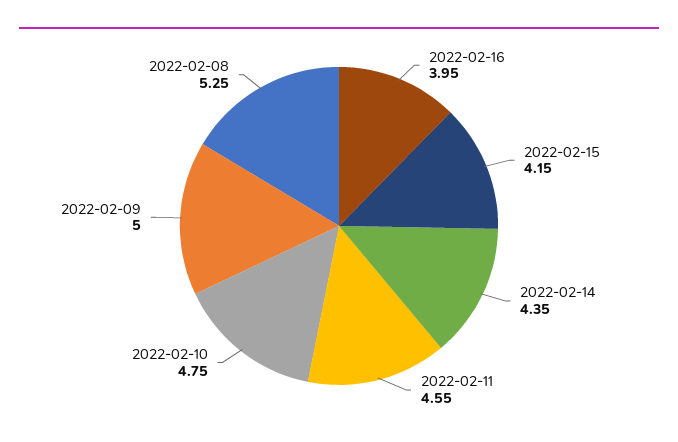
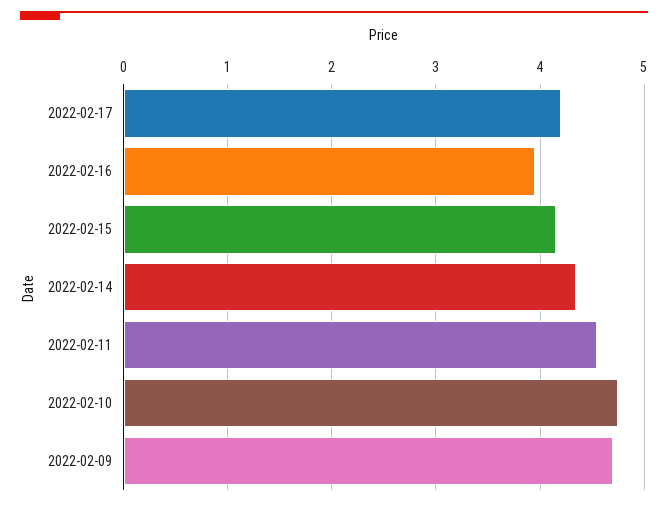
2022-02-09: 5 -> 4.7
2022-02-08: 5.25 -> none
2022-02-17: none -> 4.2

